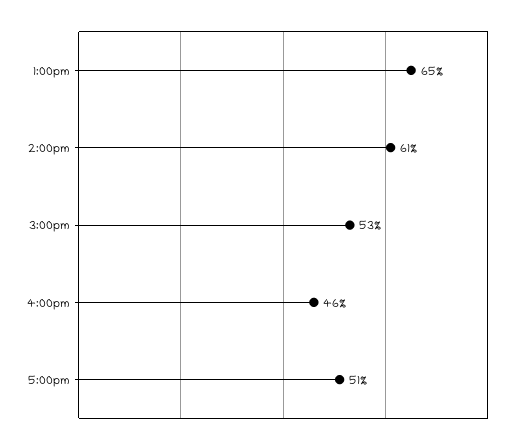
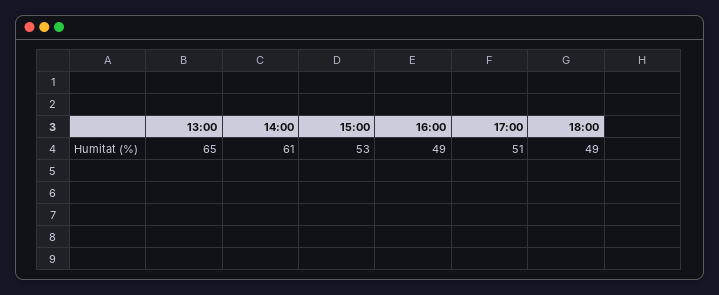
4:00pm: 46 -> 49
18:00: none -> 49

